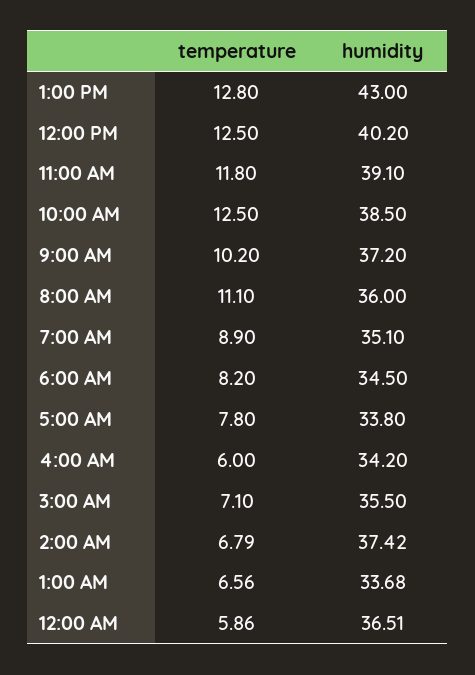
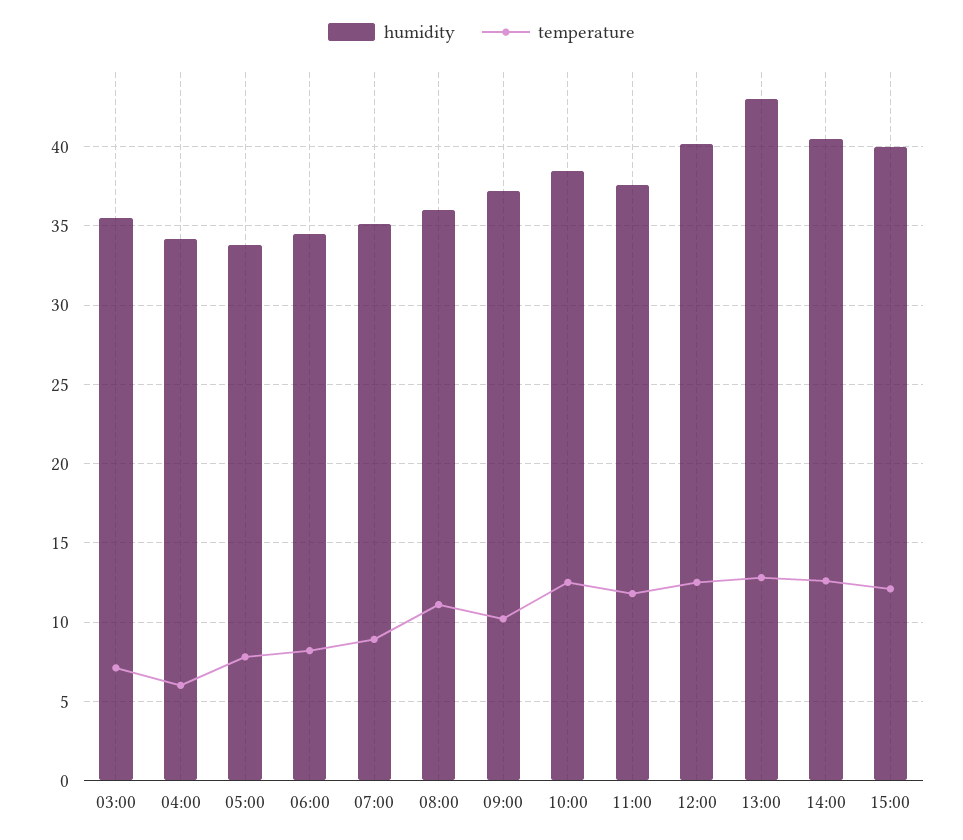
humidity, 11:00 AM: 39.1 -> 37.5
temperature, 2:00 AM: 6.79 -> none
humidity, 2:00 AM: 37.42 -> none
temperature, 1:00 AM: 6.56 -> none
humidity, 1:00 AM: 33.68 -> none
temperature, 12:00 AM: 5.86 -> none
humidity, 12:00 AM: 36.51 -> none
humidity, 14:00: none -> 40.5
temperature, 14:00: none -> 12.5
humidity, 15:00: none -> 40
temperature, 15:00: none -> 12

